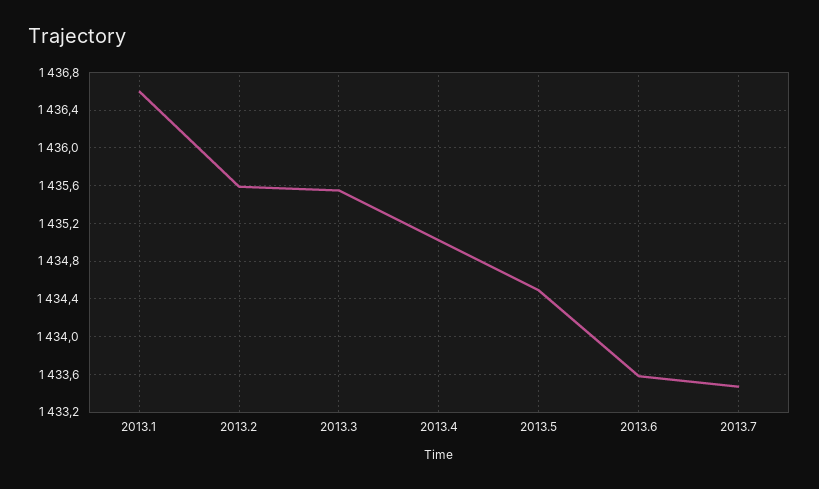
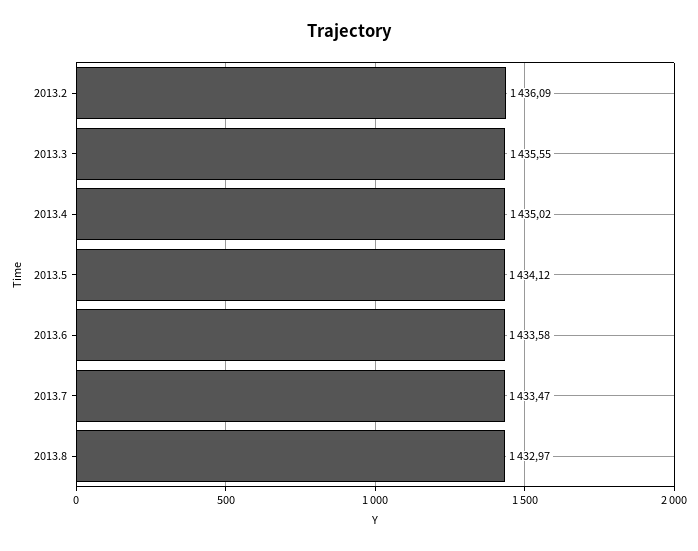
2013.1: 1436.6 -> none
2013.2: 1435.6 -> 1436.09
2013.5: 1434.5 -> 1434.12
2013.8: none -> 1432.97

